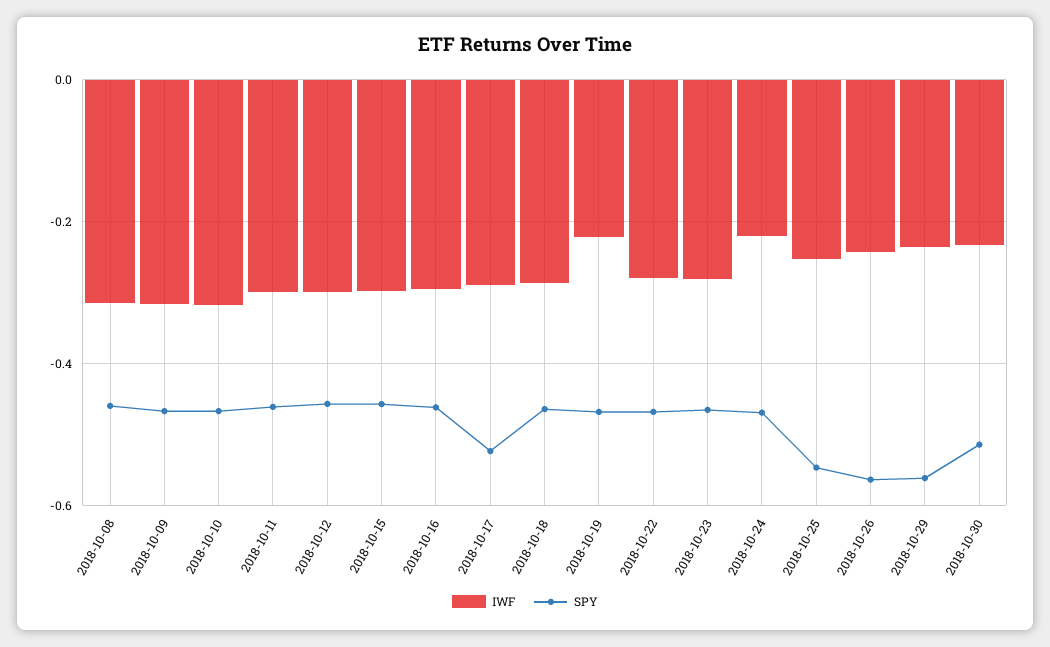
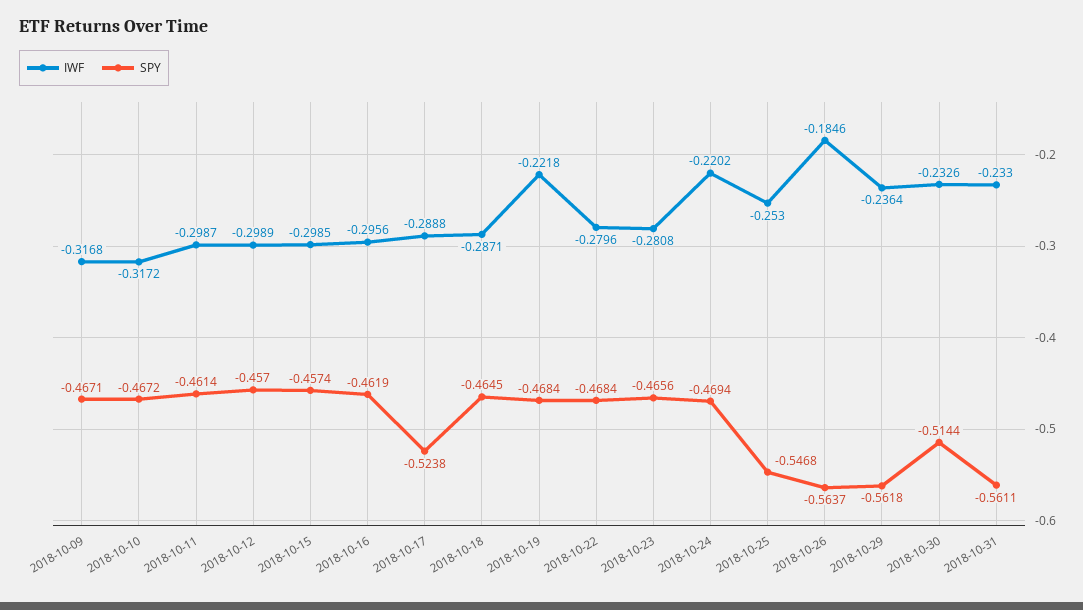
IWF, 2018-10-08: -0.32 -> none
SPY, 2018-10-08: -0.46 -> none
IWF, 2018-10-26: -0.24 -> -0.1846
IWF, 2018-10-31: none -> -0.233
SPY, 2018-10-31: none -> -0.5611

